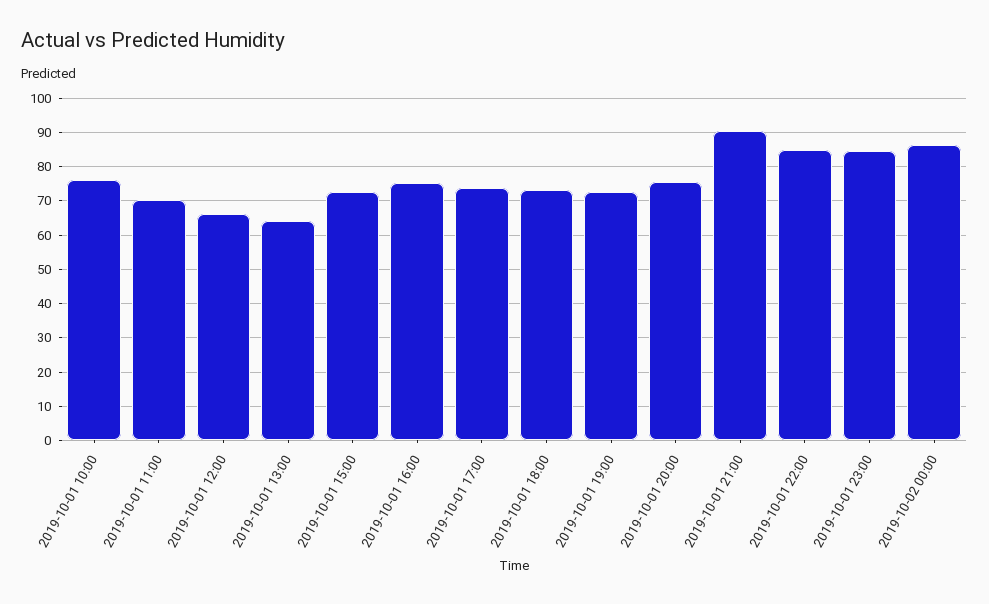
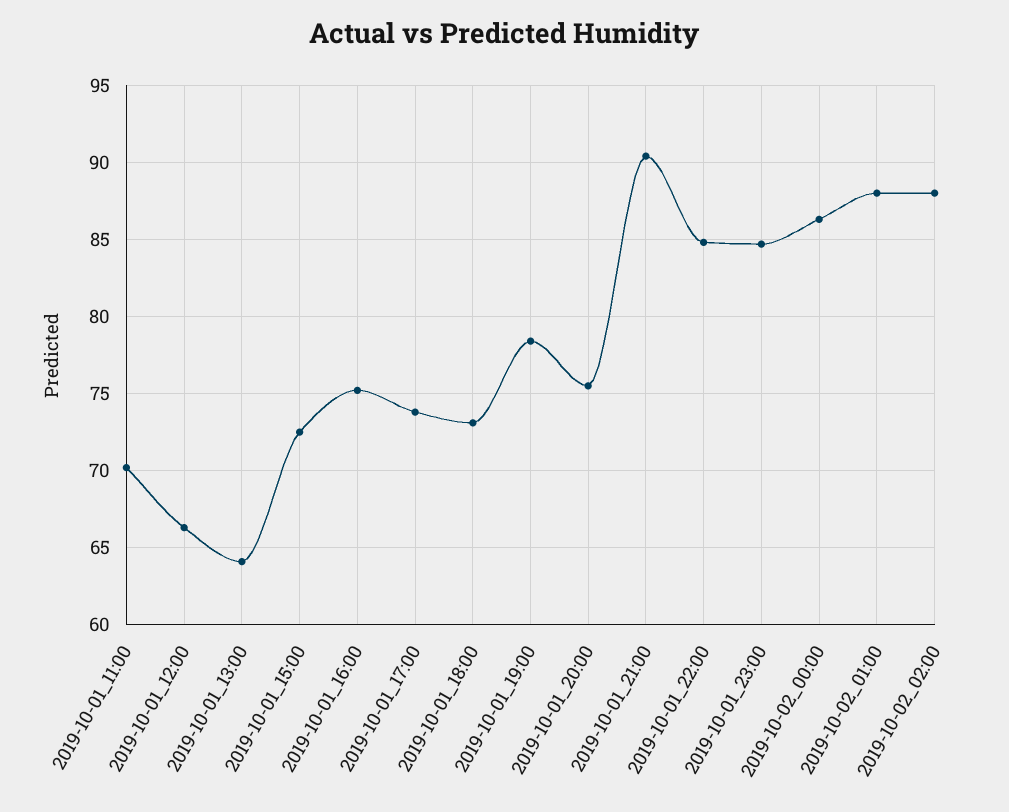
2019-10-01 10:00: 76 -> none
2019-10-01 19:00: 72 -> 78.5
2019-10-02_01:00: none -> 88
2019-10-02_02:00: none -> 88

